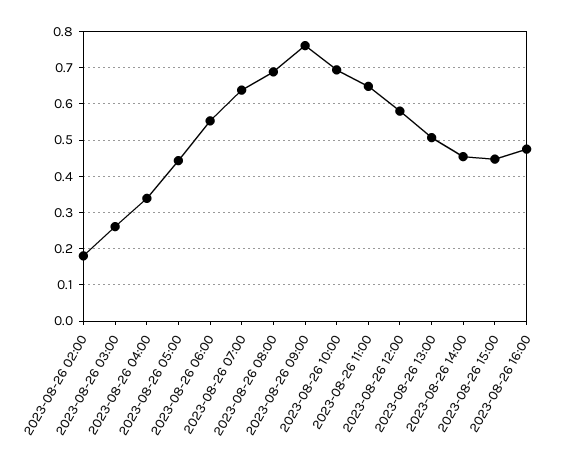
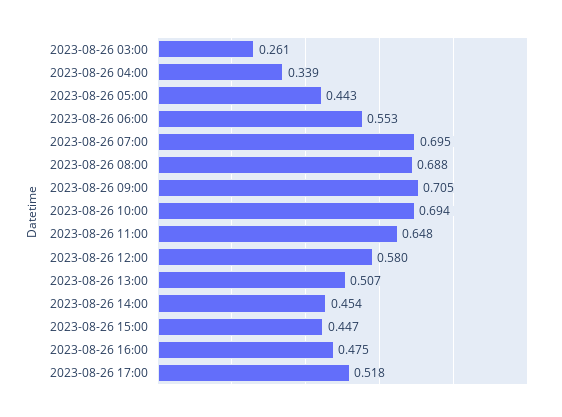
2023-08-26 02:00: 0.18 -> none
2023-08-26 07:00: 0.64 -> 0.695
2023-08-26 09:00: 0.76 -> 0.705
2023-08-26 17:00: none -> 0.518

